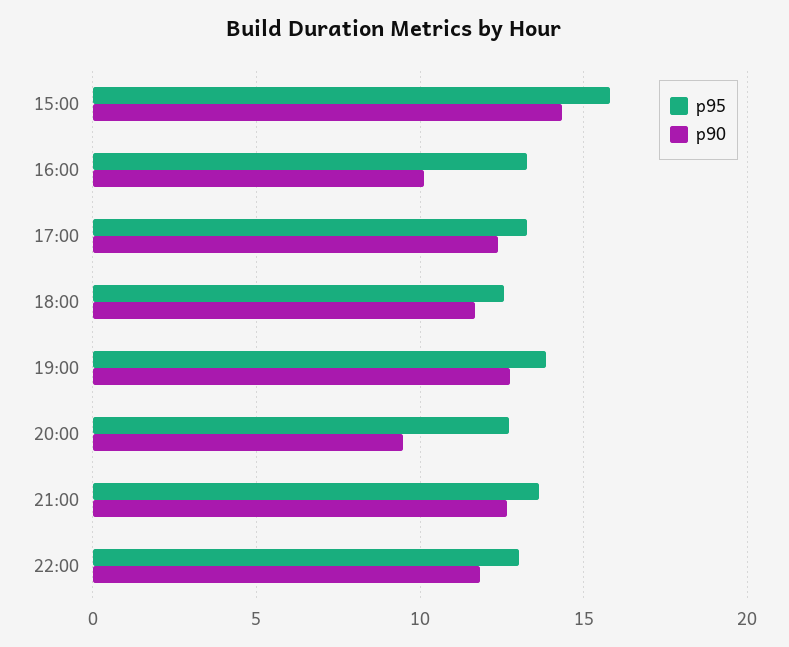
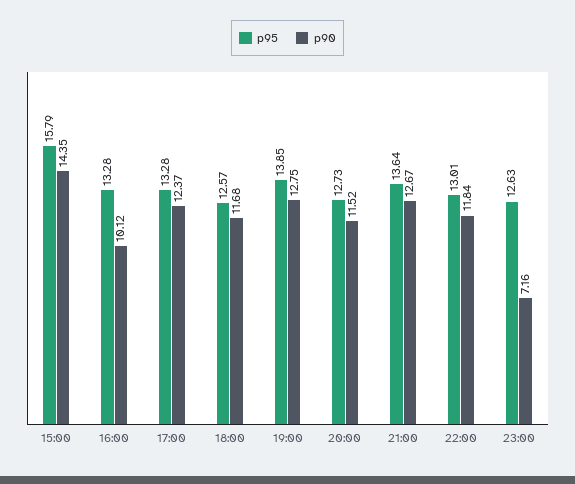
p90, 20:00: 9.5 -> 11.52
p95, 23:00: none -> 12.63
p90, 23:00: none -> 7.16

